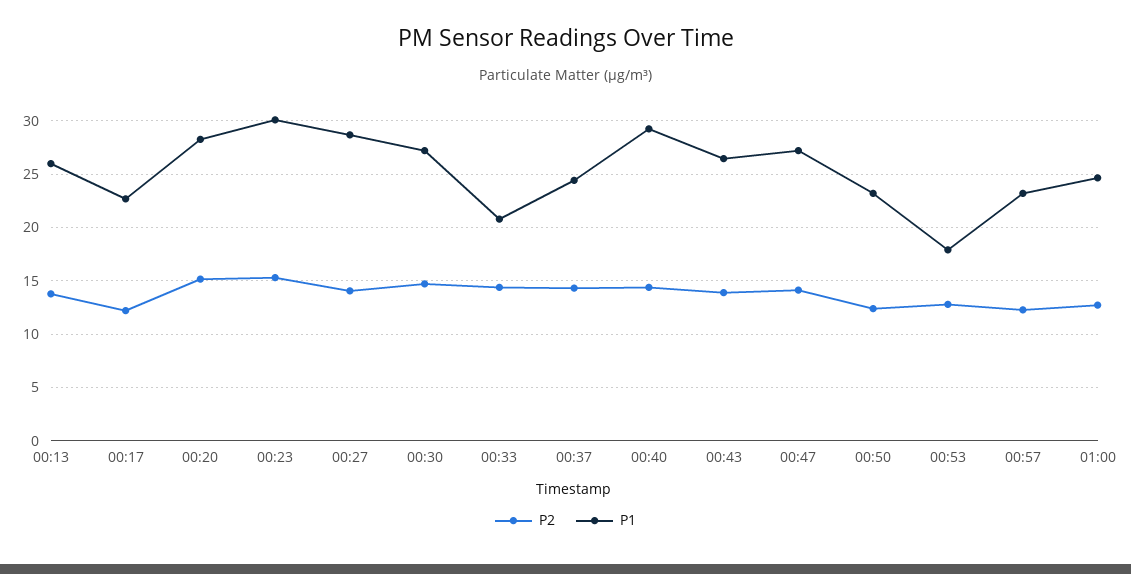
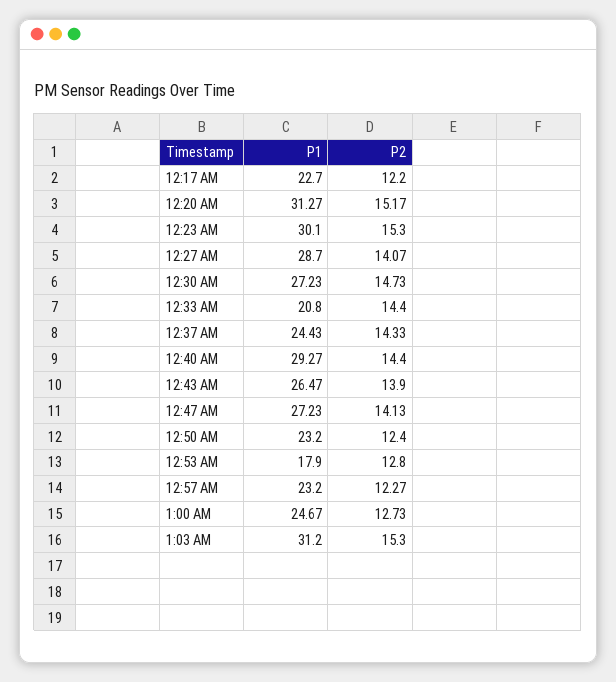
P2, 00:13: 14 -> none
P1, 00:13: 26 -> none
P1, 00:20: 28 -> 31.27
P1, 1:03 AM: none -> 31.2
P2, 1:03 AM: none -> 15.3

